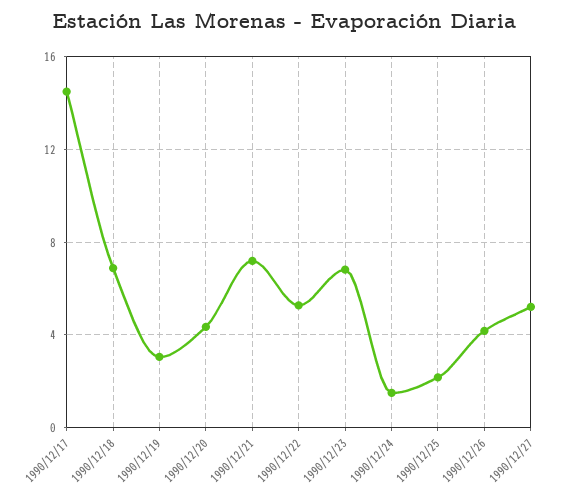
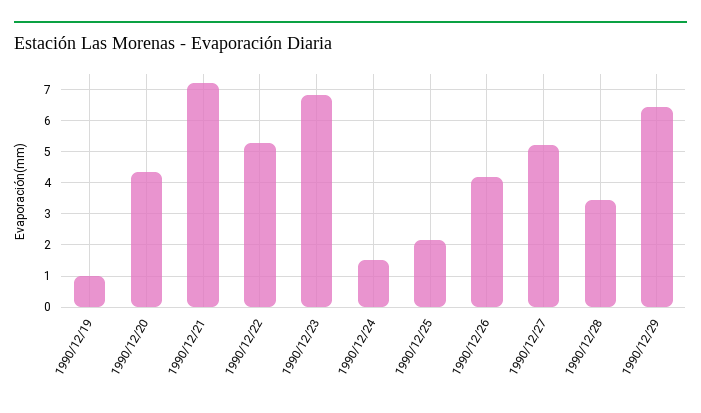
1990/12/17: 14.5 -> none
1990/12/18: 7 -> none
1990/12/19: 3 -> 1
1990/12/28: none -> 3.4
1990/12/29: none -> 6.4

